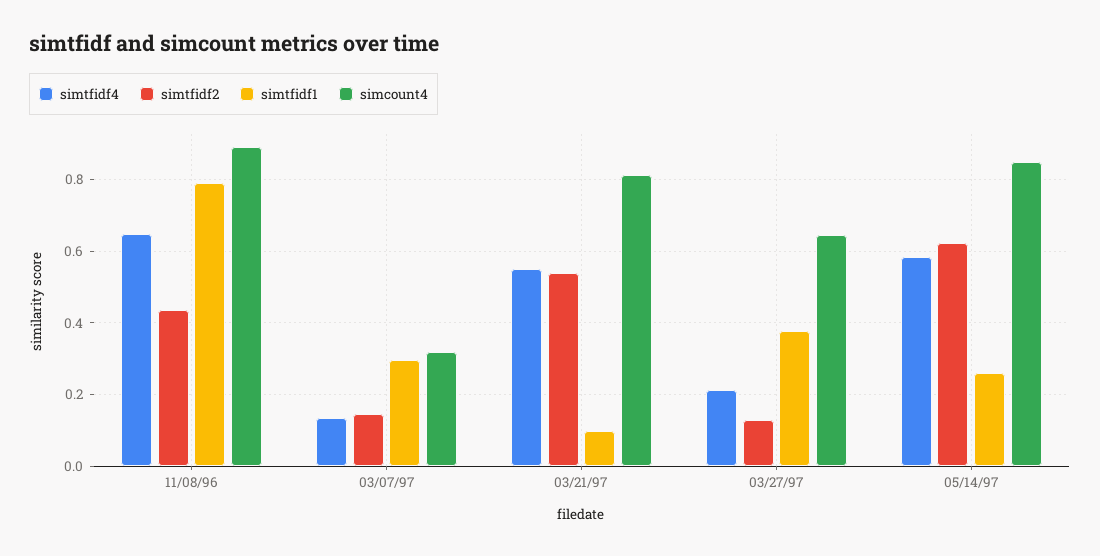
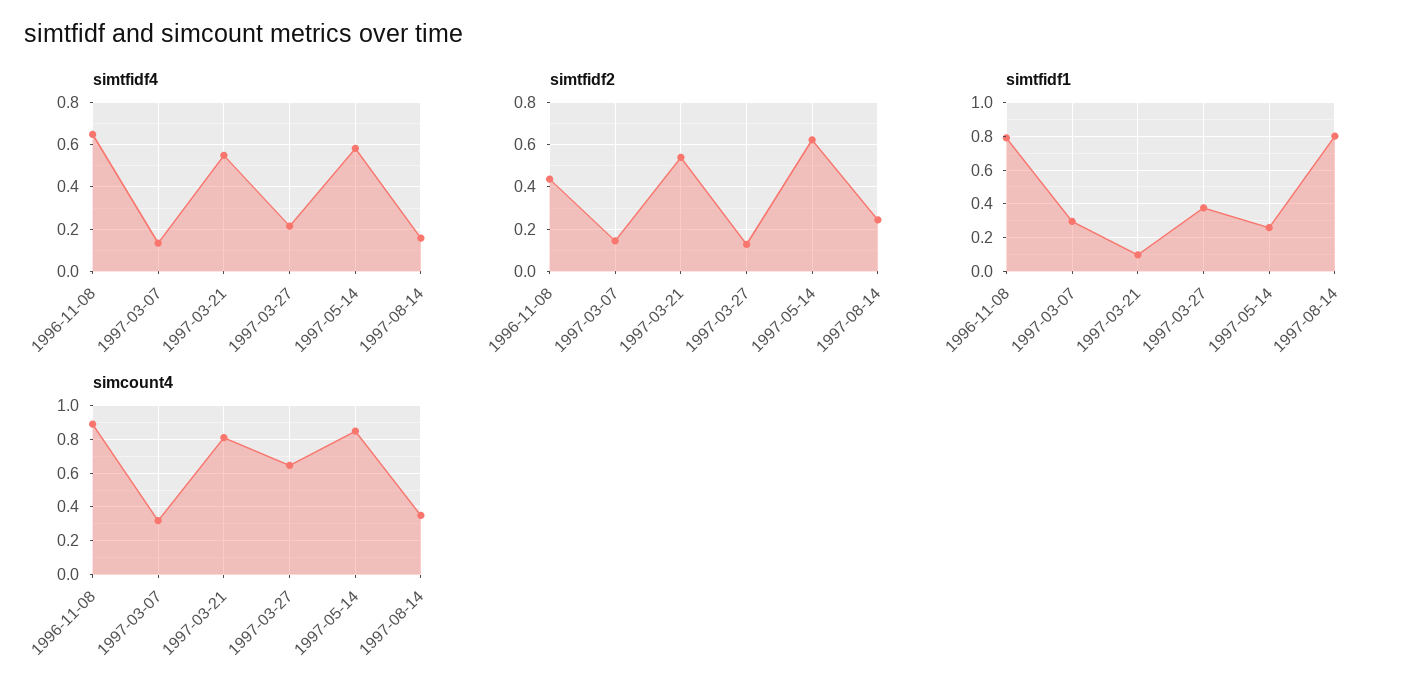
simtfidf4, 1997-08-14: none -> 0.15
simtfidf2, 1997-08-14: none -> 0.25
simtfidf1, 1997-08-14: none -> 0.8
simcount4, 1997-08-14: none -> 0.35

